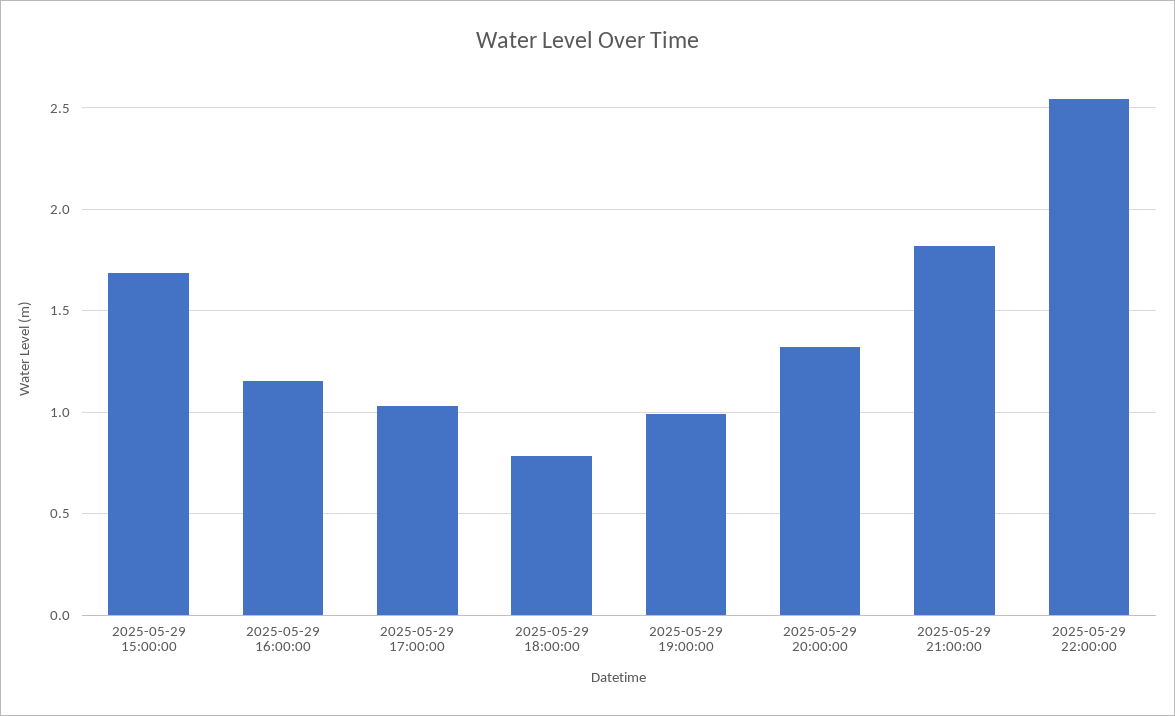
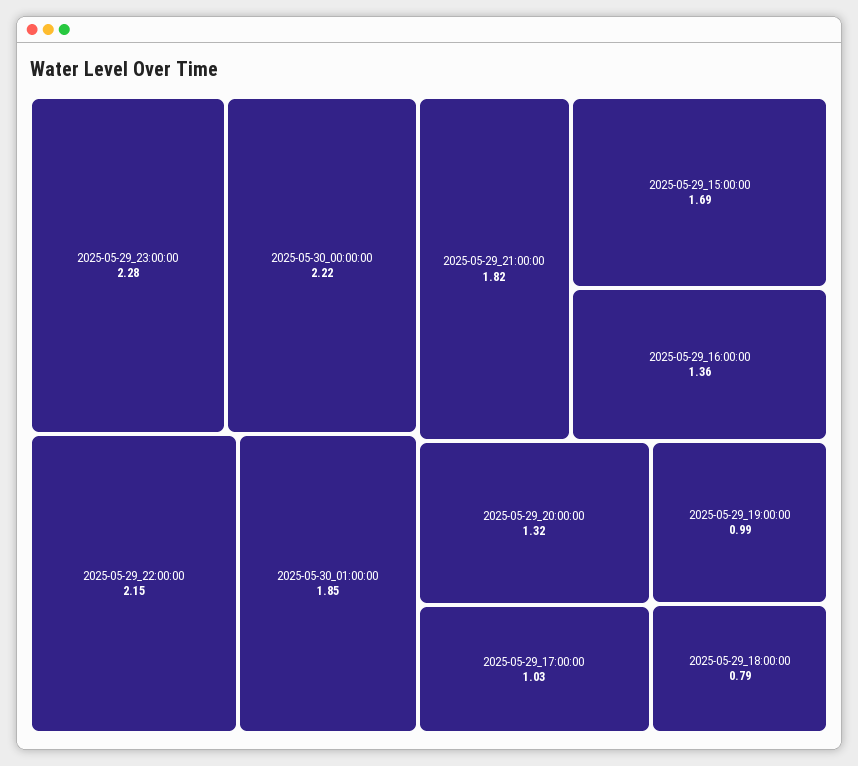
2025-05-29 16:00:00: 1.15 -> 1.36
2025-05-29 22:00:00: 2.55 -> 2.15
2025-05-29_23:00:00: none -> 2.28
2025-05-30_00:00:00: none -> 2.22
2025-05-30_01:00:00: none -> 1.85

